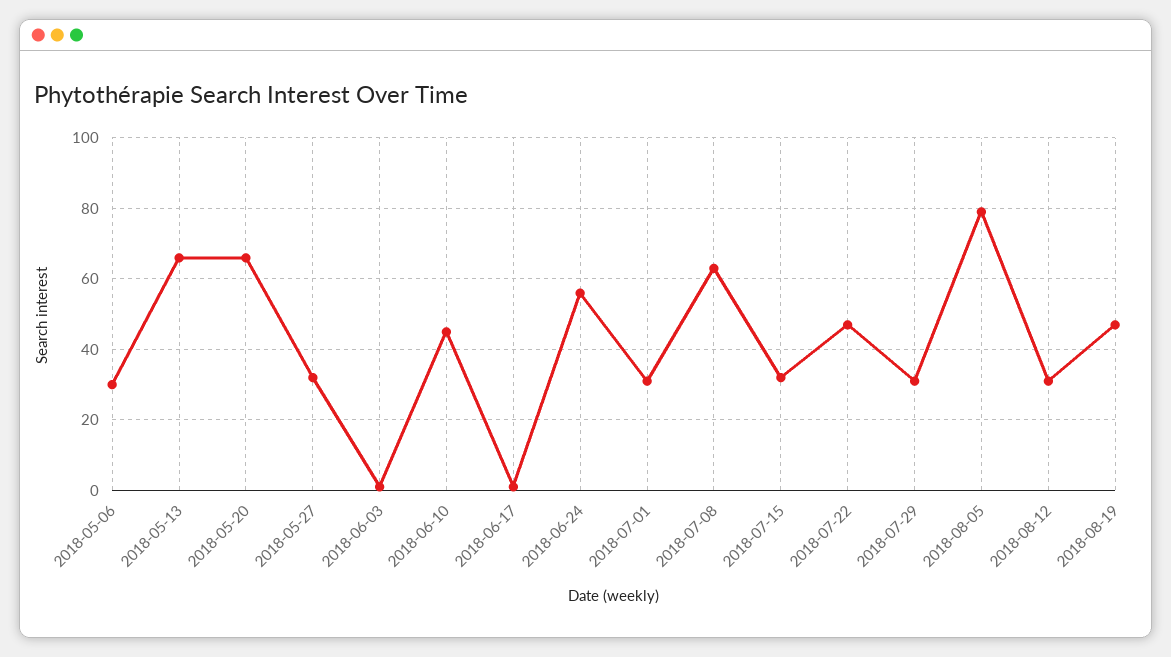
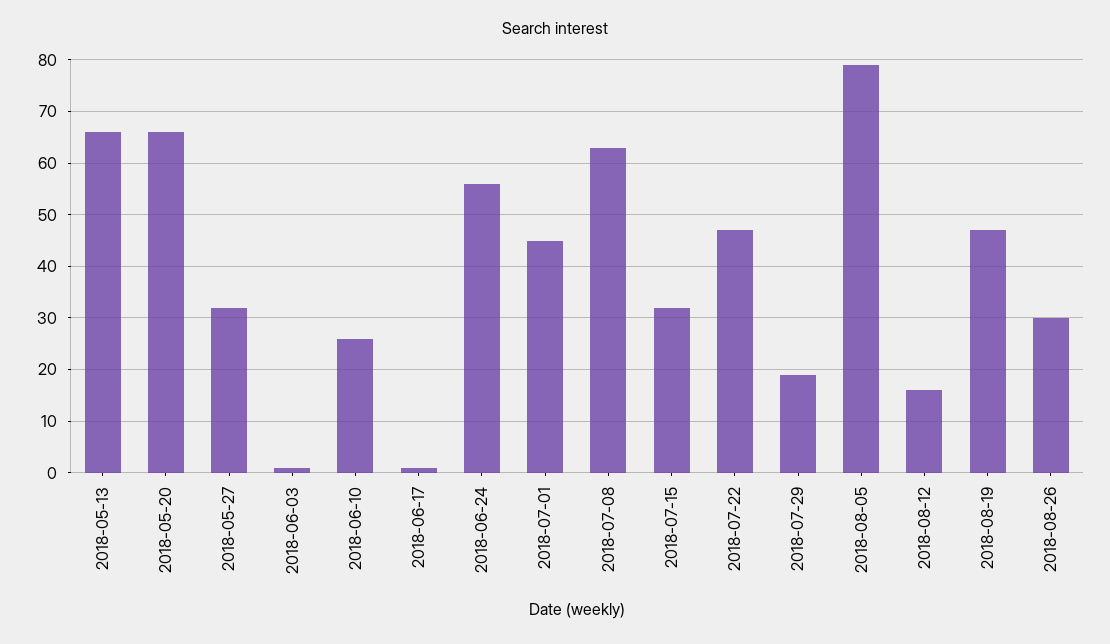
2018-05-06: 30 -> none
2018-06-10: 45 -> 25
2018-07-01: 30 -> 45
2018-07-29: 30 -> 20
2018-08-12: 30 -> 15
2018-08-26: none -> 30

